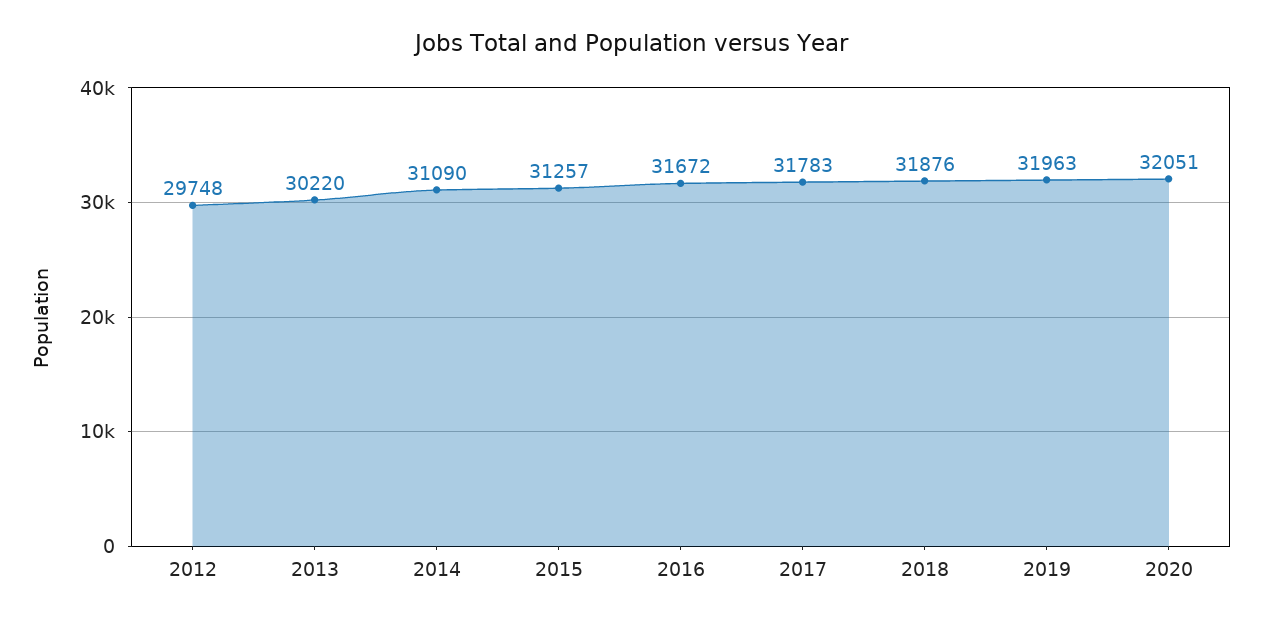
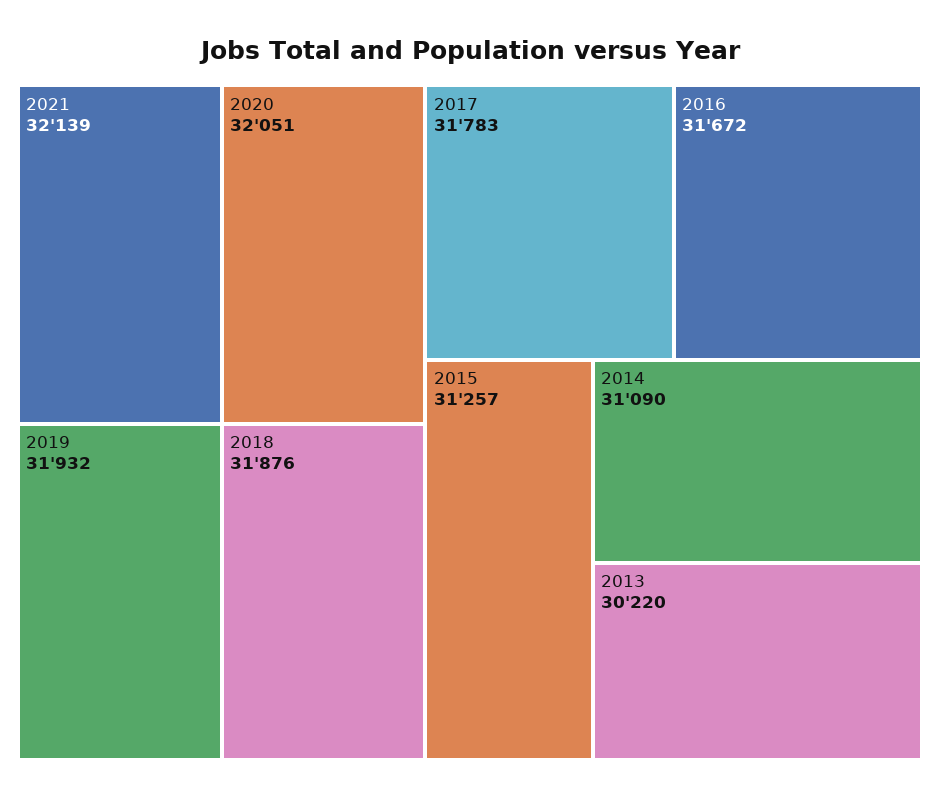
2012: 29748 -> none
2019: 31963 -> 31932
2021: none -> 32139

